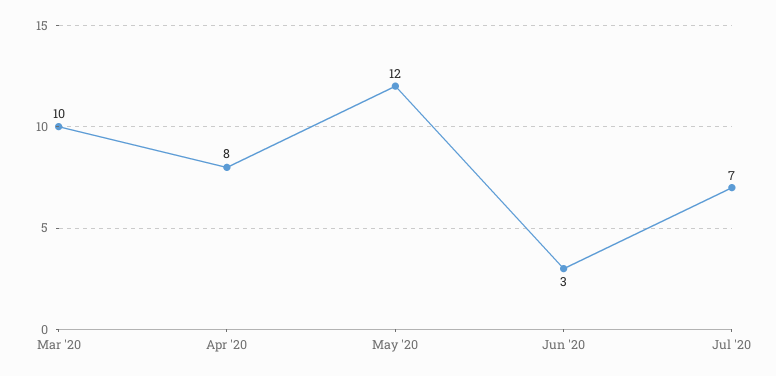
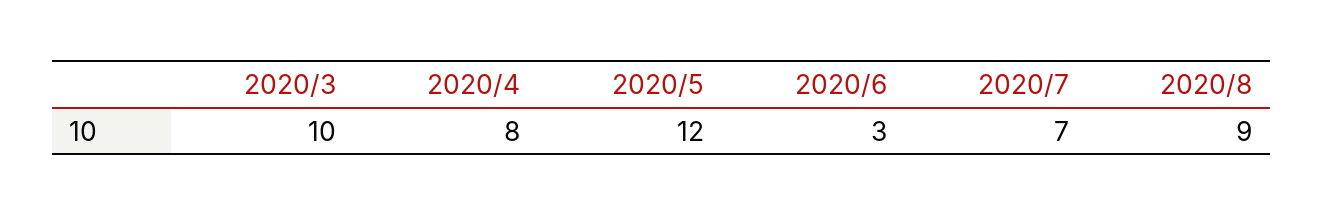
2020/8: none -> 9

